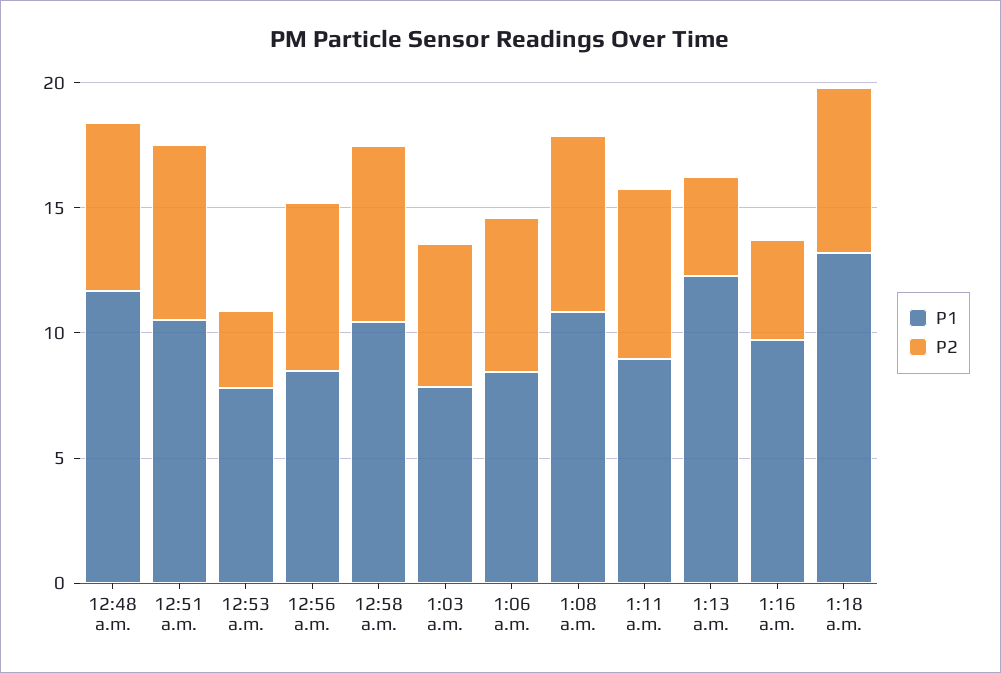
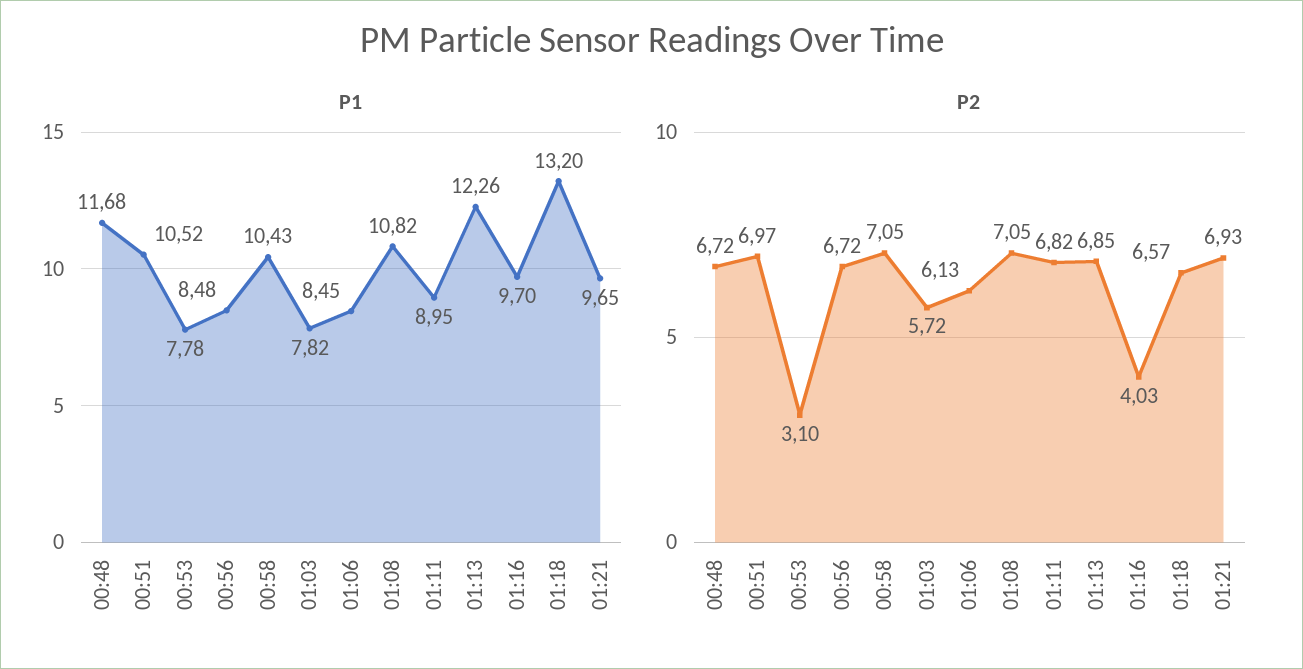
P2, 1:13 a.m.: 4 -> 6.85
P1, 01:21: none -> 9.65
P2, 01:21: none -> 6.93

